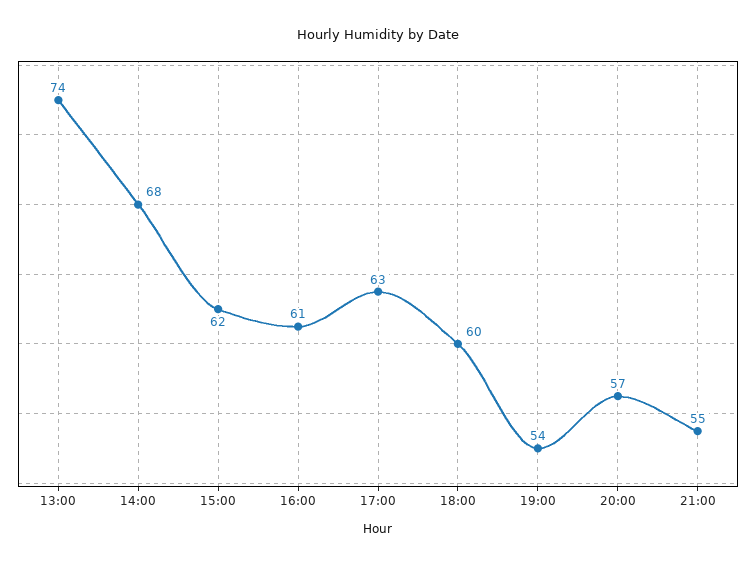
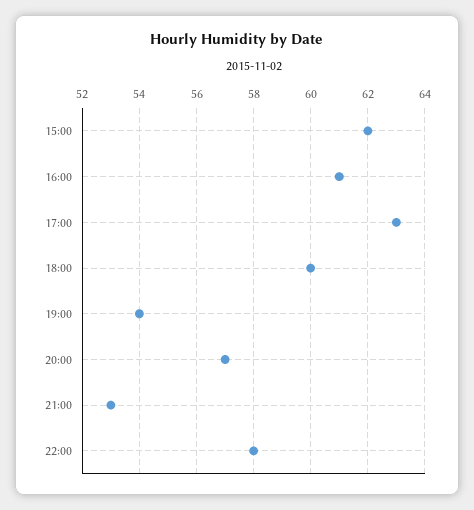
13:00: 74 -> none
14:00: 68 -> none
21:00: 55 -> 53
22:00: none -> 58

